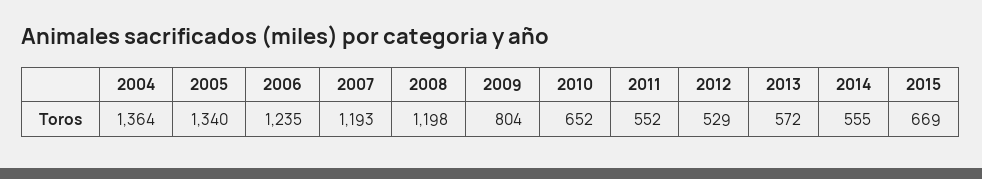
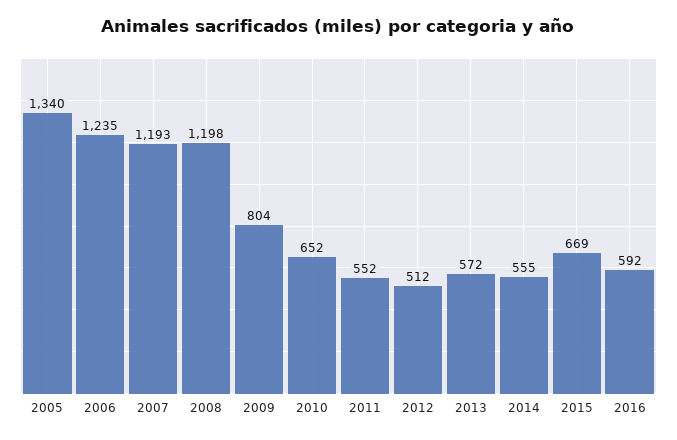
2004: 1364 -> none
2012: 529 -> 512
2016: none -> 592

